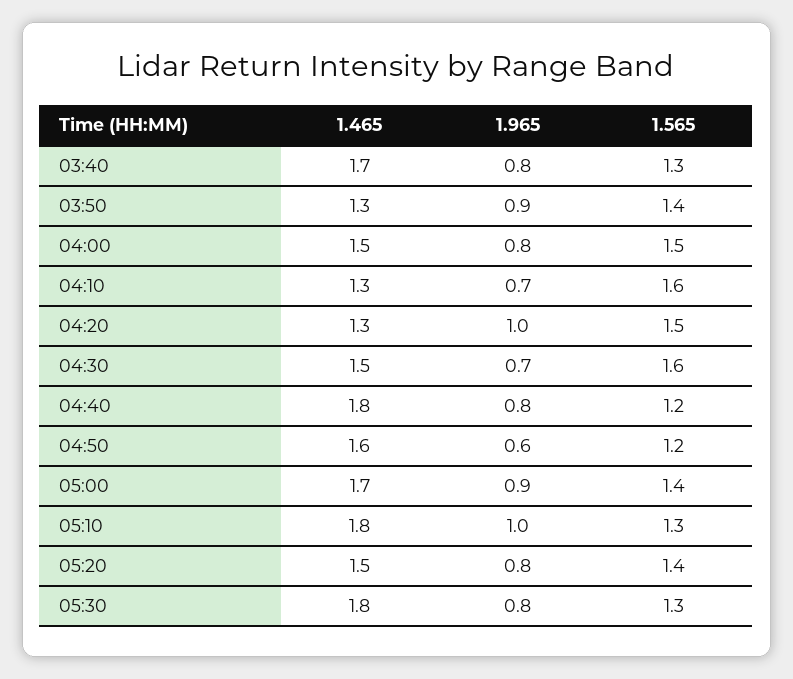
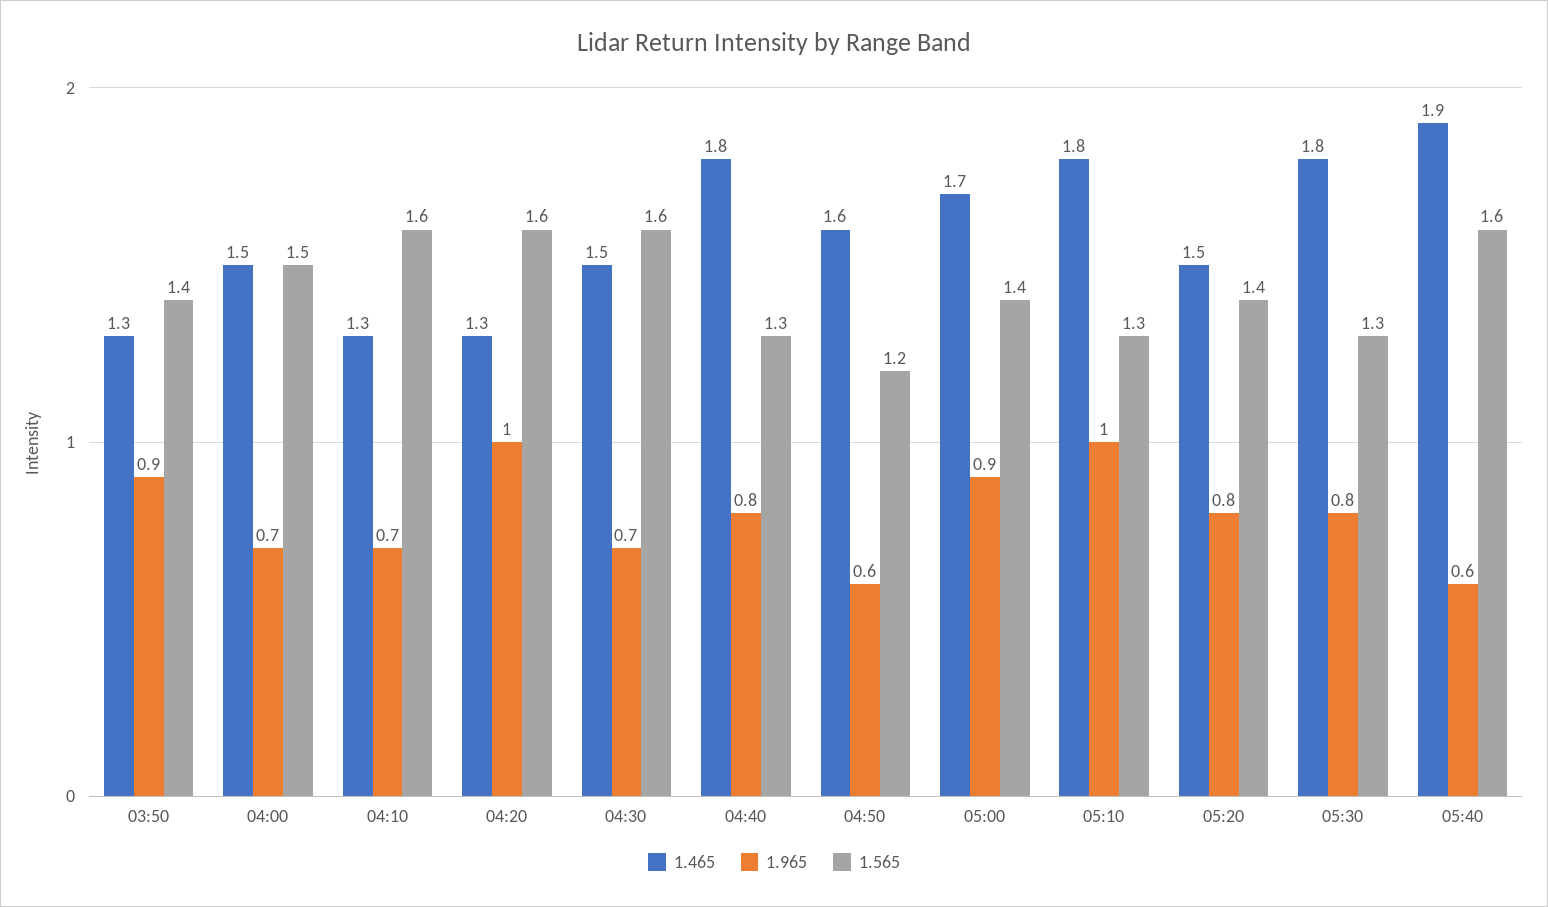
1.465, 03:40: 1.7 -> none
1.965, 03:40: 0.8 -> none
1.565, 03:40: 1.3 -> none
1.965, 04:00: 0.8 -> 0.7
1.565, 04:20: 1.5 -> 1.6
1.565, 04:40: 1.2 -> 1.3
1.465, 05:40: none -> 1.9
1.965, 05:40: none -> 0.6
1.565, 05:40: none -> 1.6

